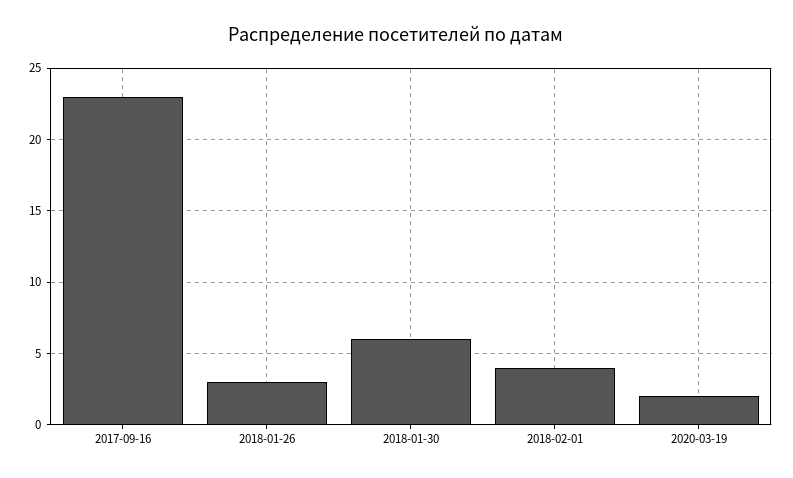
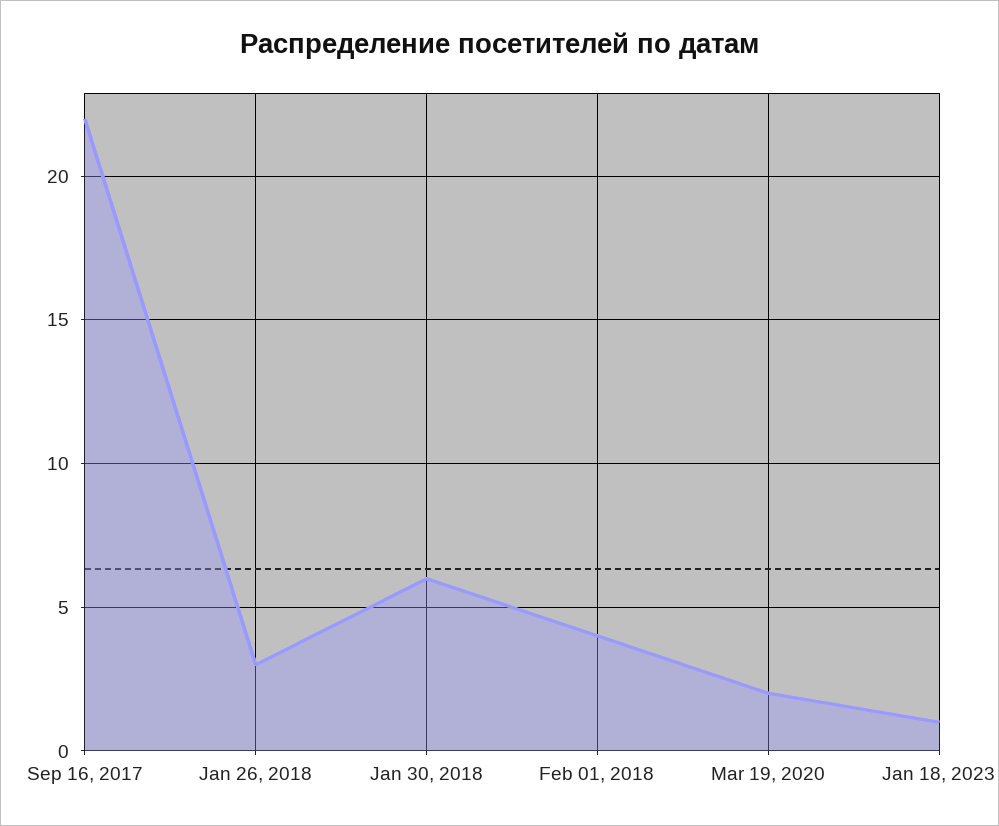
2017-09-16: 23 -> 22
Jan 18, 2023: none -> 1

